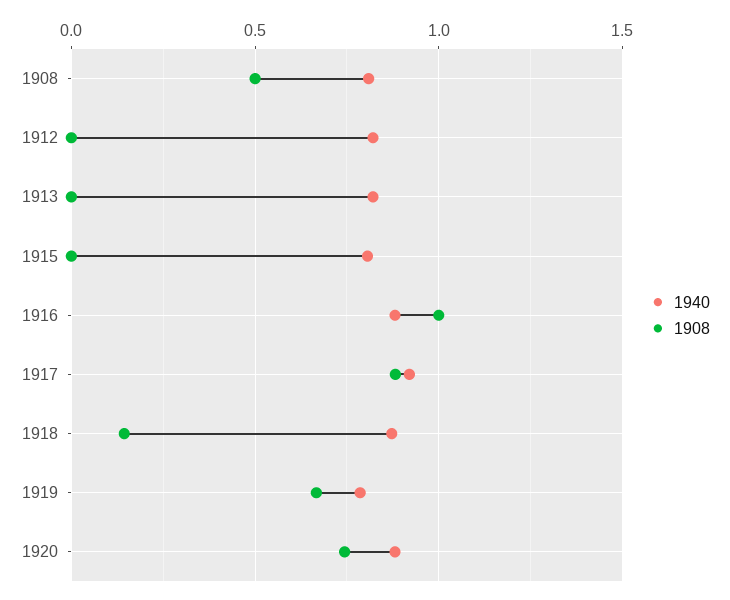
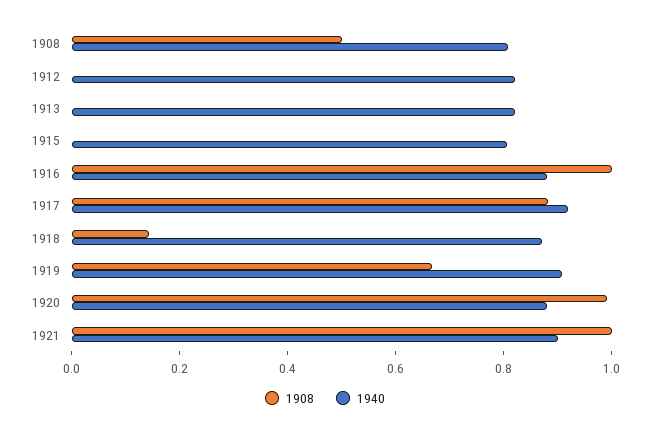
1940, 1919: 0.8 -> 0.9
1908, 1920: 0.75 -> 1
1908, 1921: none -> 1
1940, 1921: none -> 0.9

